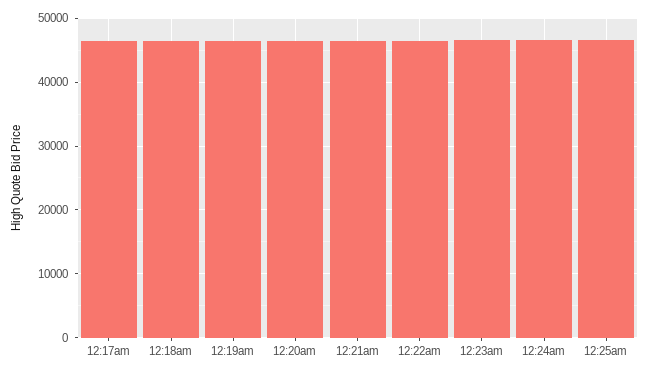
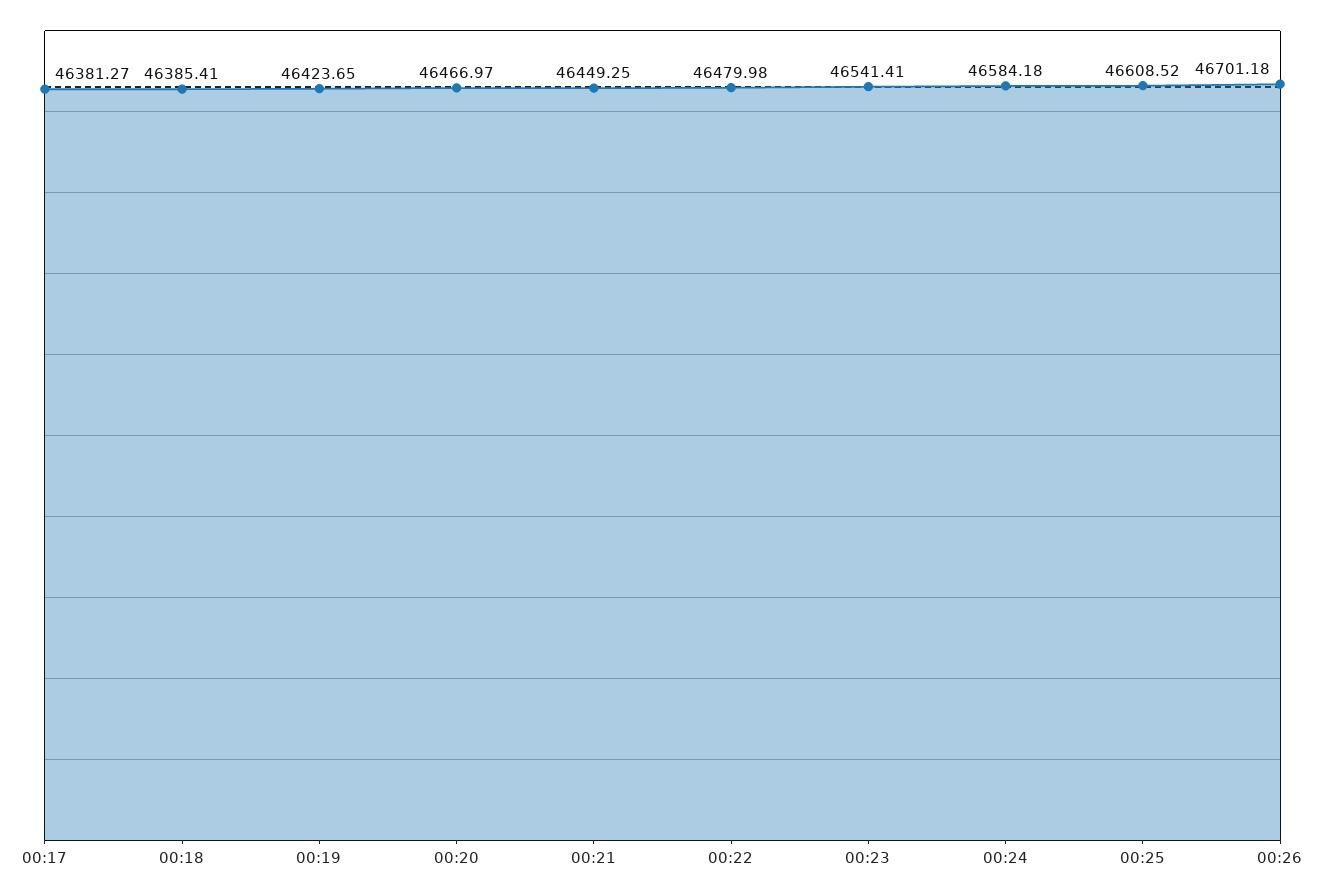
00:26: none -> 46701.18

